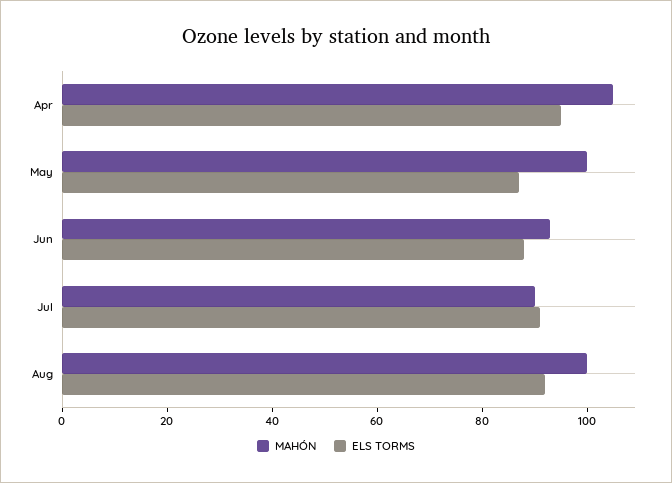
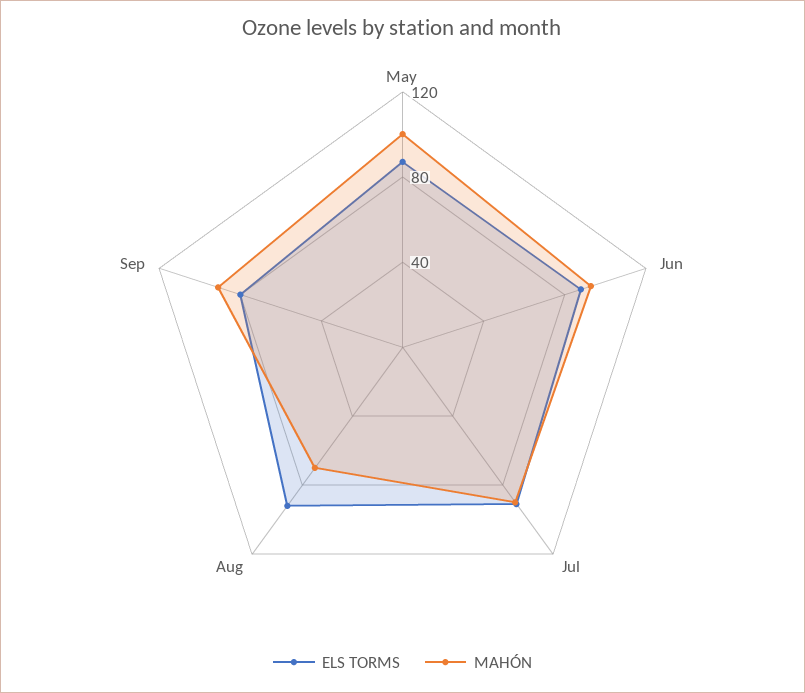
MAHÓN, Apr: 105 -> none
ELS TORMS, Apr: 95 -> none
MAHÓN, Aug: 100 -> 70
ELS TORMS, Sep: none -> 80
MAHÓN, Sep: none -> 90

